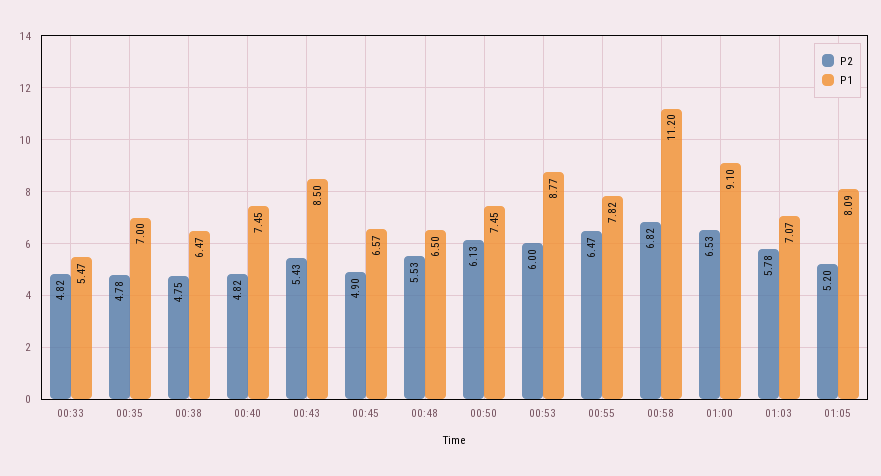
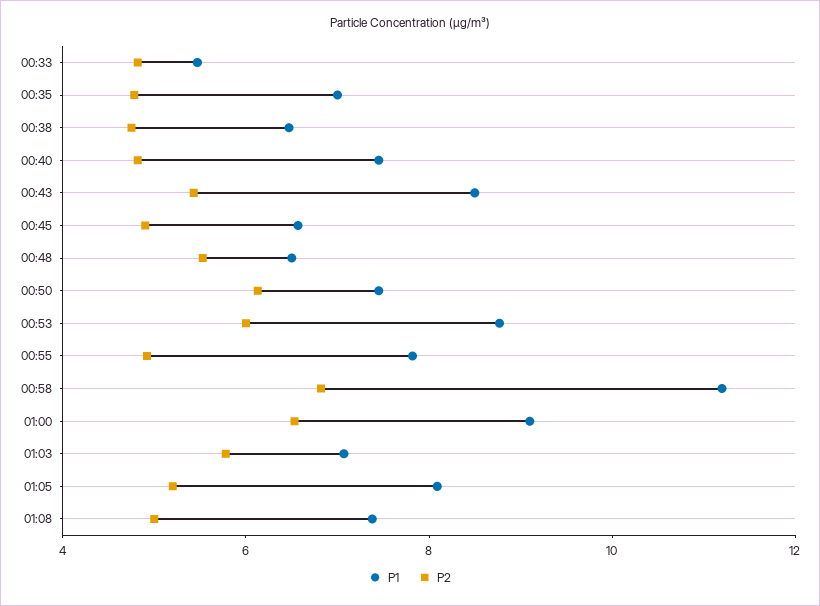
P2, 00:55: 6.47 -> 5
P1, 01:08: none -> 7.5
P2, 01:08: none -> 5

